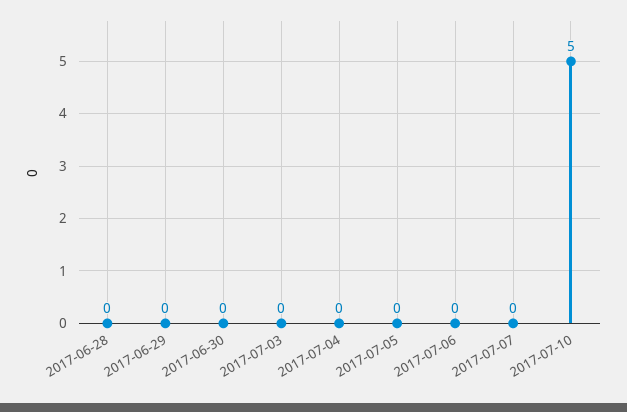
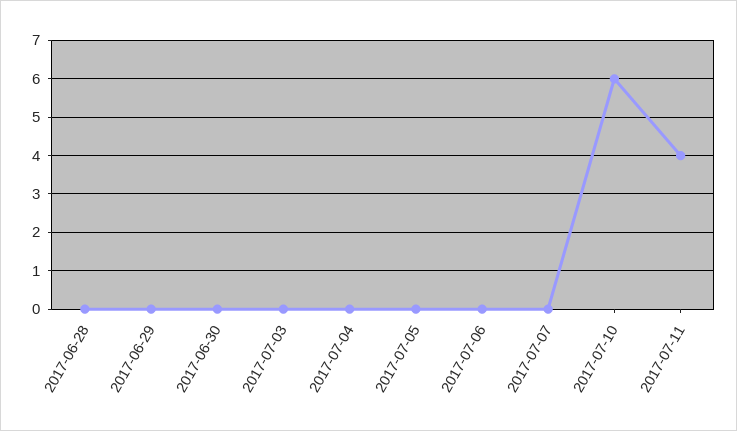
2017-07-10: 5 -> 6
2017-07-11: none -> 4

